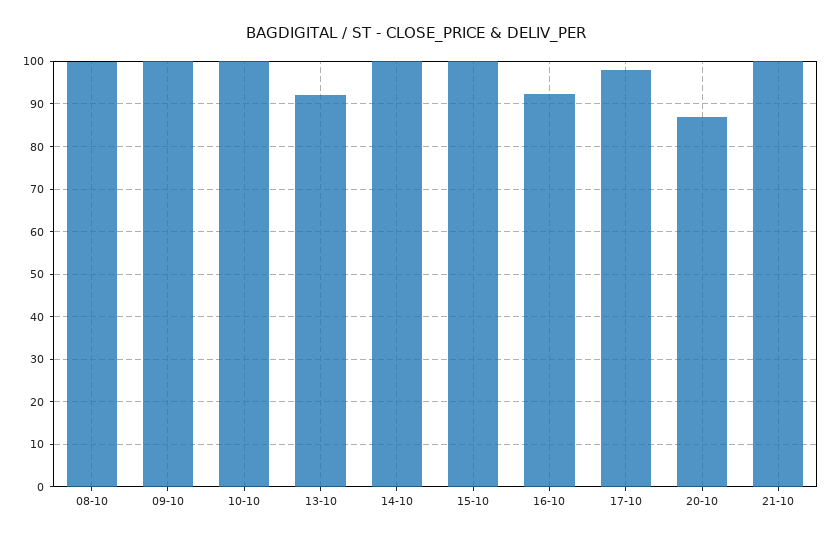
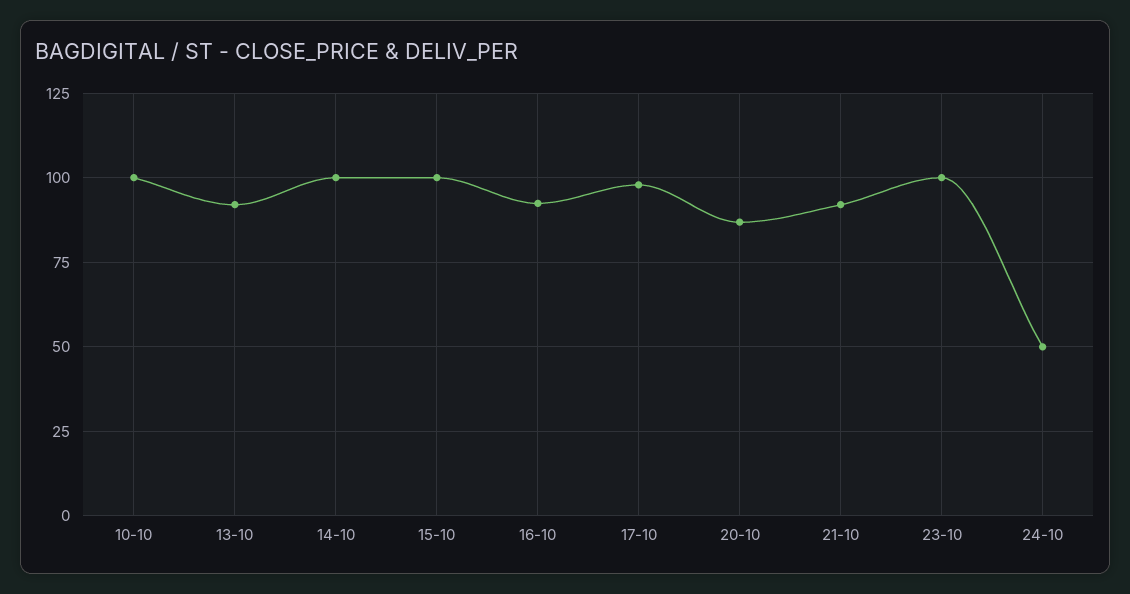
08-10: 100 -> none
09-10: 100 -> none
21-10: 100 -> 92.5
23-10: none -> 100
24-10: none -> 50

